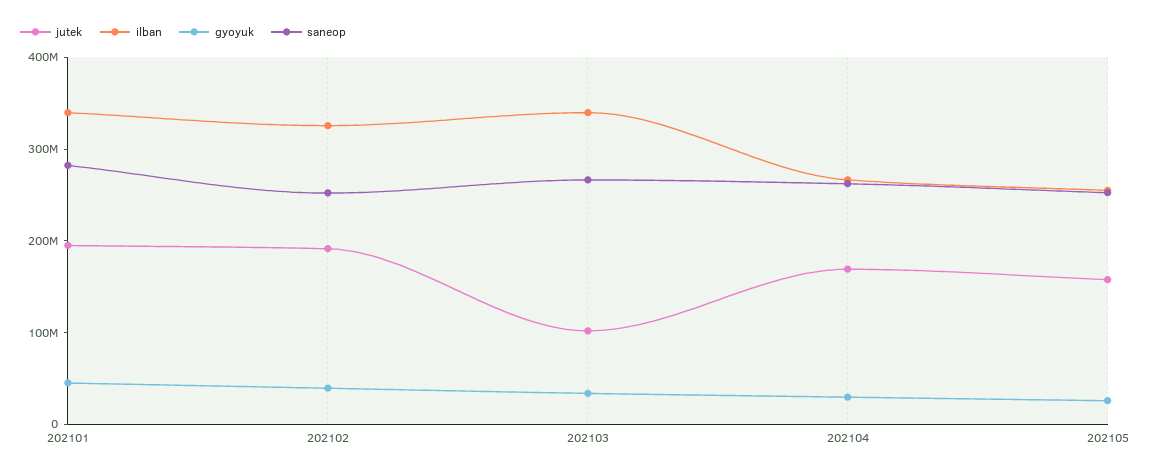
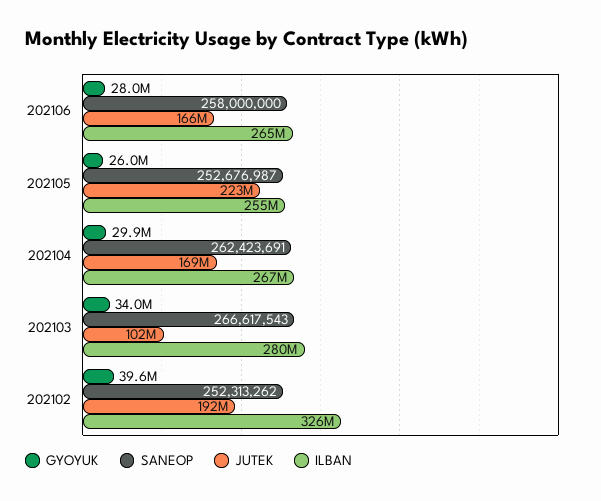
jutek, 202101: 200000000 -> none
ilban, 202101: 340000000 -> none
gyoyuk, 202101: 40000000 -> none
saneop, 202101: 280000000 -> none
ilban, 202103: 340000000 -> 280000000
jutek, 202105: 160000000 -> 223000000
gyoyuk, 202106: none -> 28000000
saneop, 202106: none -> 258000000
jutek, 202106: none -> 166000000
ilban, 202106: none -> 265000000

